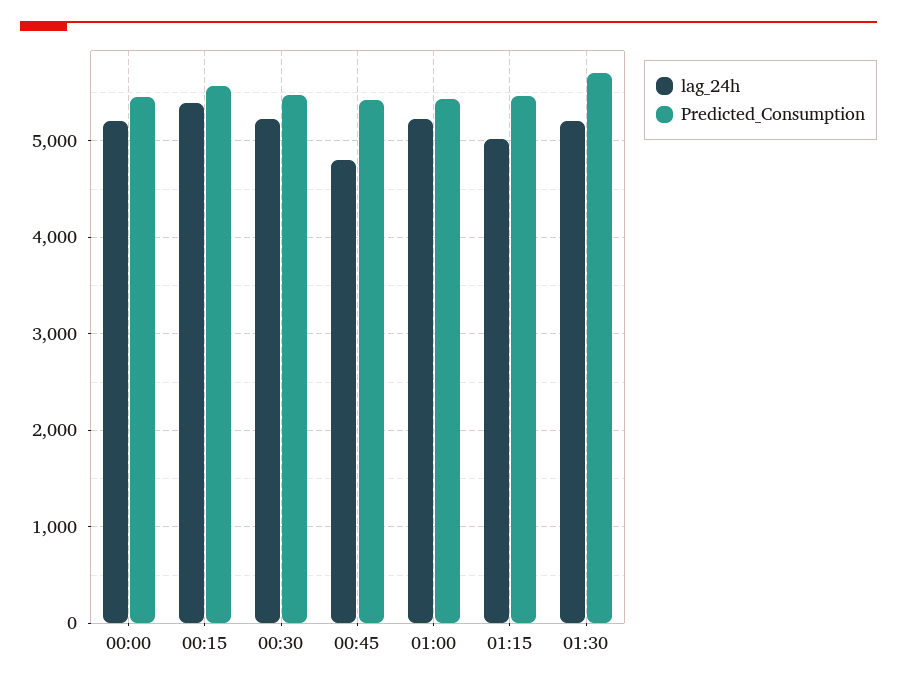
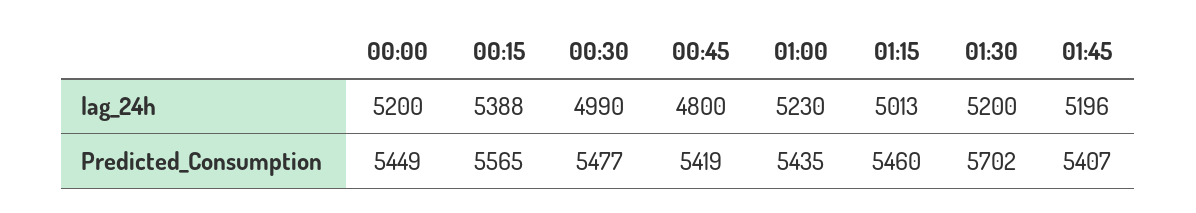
lag_24h, 00:30: 5200 -> 4990
lag_24h, 01:45: none -> 5196
Predicted_Consumption, 01:45: none -> 5407

